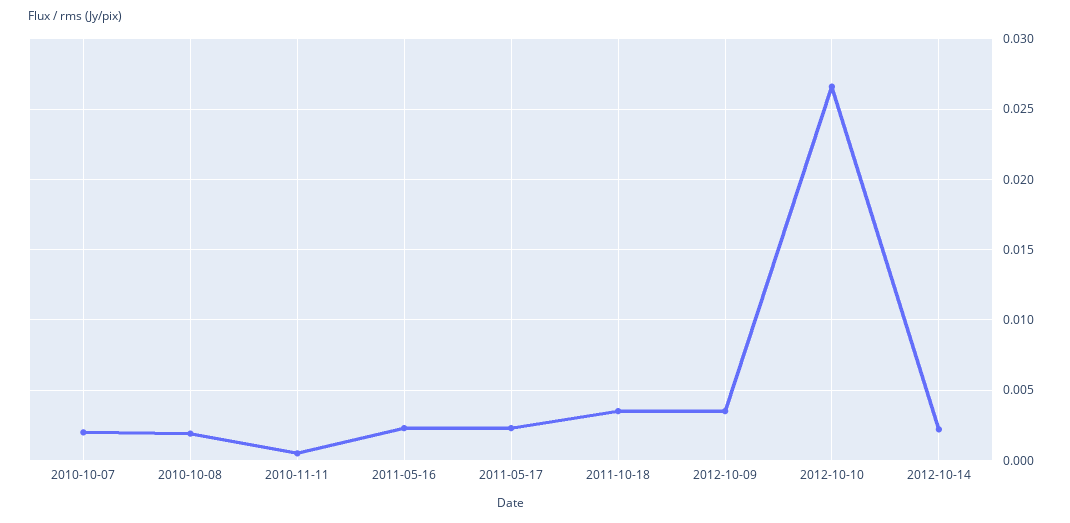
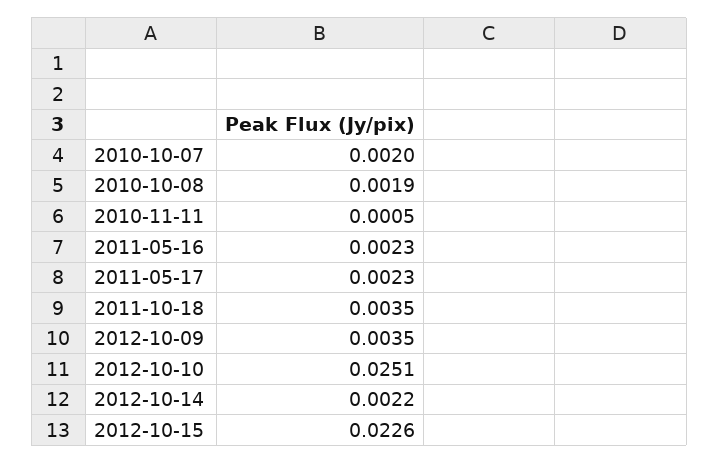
2012-10-10: 0.0265 -> 0.0251
2012-10-15: none -> 0.0226

